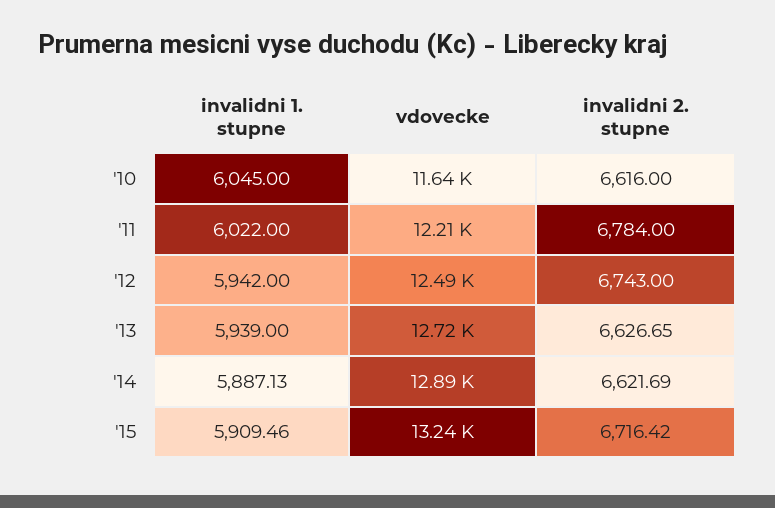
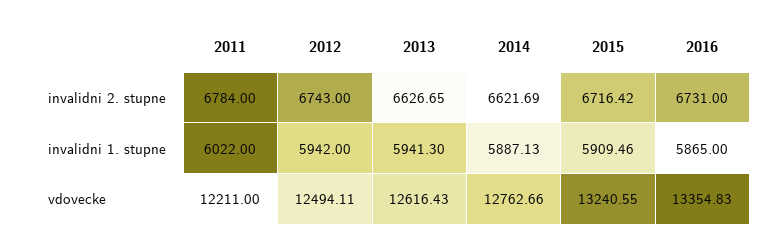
invalidni 1. stupne, '10: 6045 -> none
vdovecke, '10: 11640 -> none
invalidni 2. stupne, '10: 6616 -> none
invalidni 1. stupne, '13: 5939 -> 5941.3
vdovecke, '13: 12720 -> 12616.43
vdovecke, '14: 12890 -> 12762.66
invalidni 2. stupne, 2016: none -> 6731
invalidni 1. stupne, 2016: none -> 5865
vdovecke, 2016: none -> 13354.83

